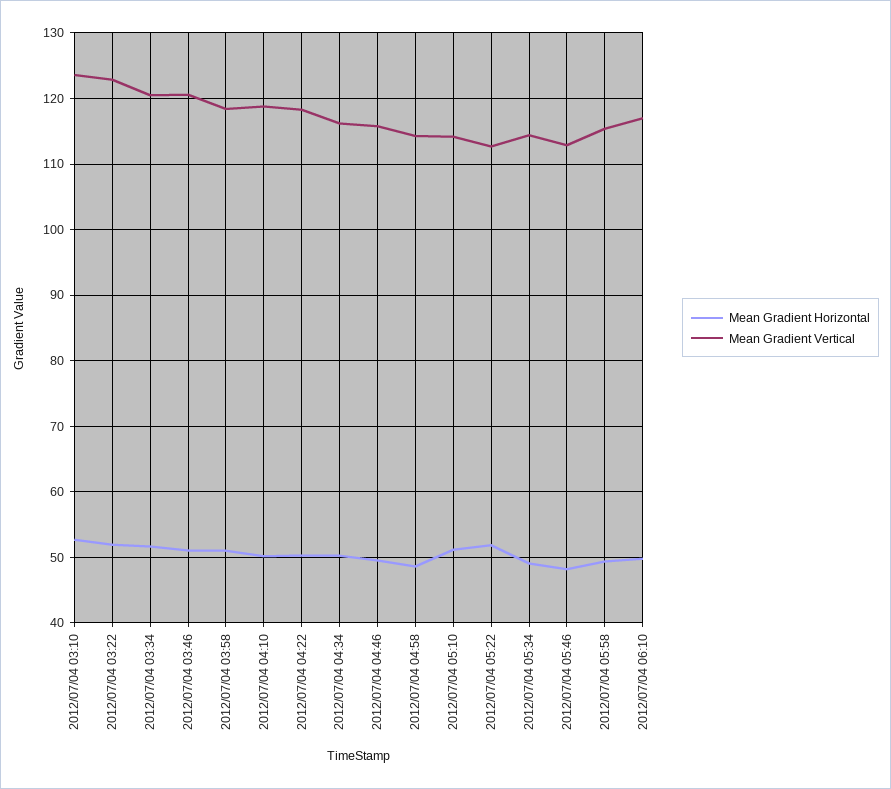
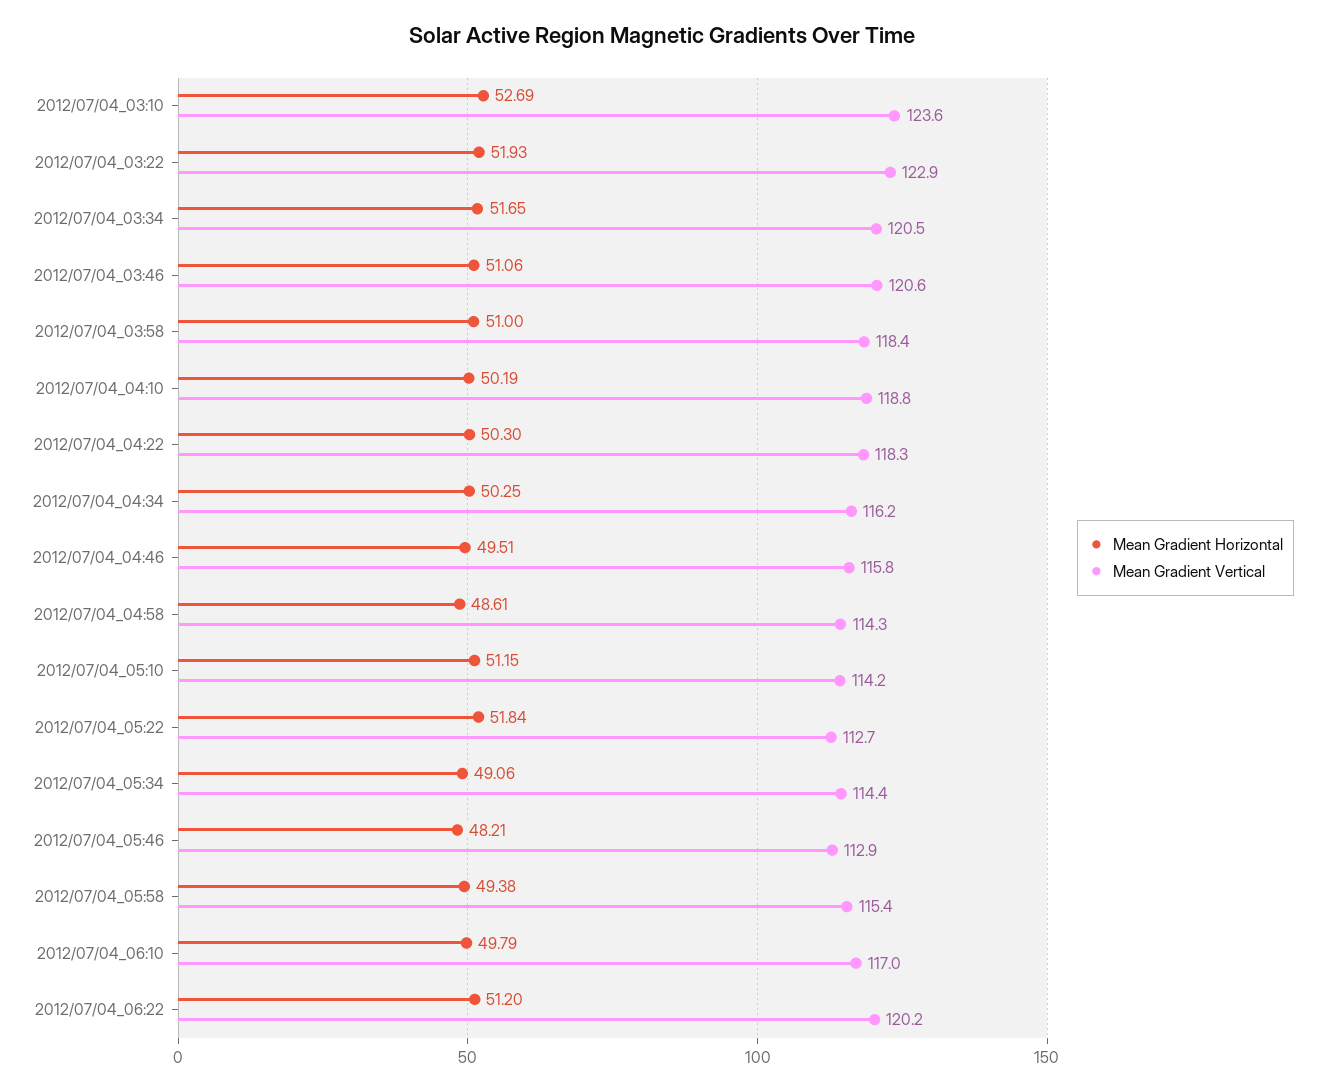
Mean Gradient Horizontal, 2012/07/04_06:22: none -> 51.2
Mean Gradient Vertical, 2012/07/04_06:22: none -> 120.2

